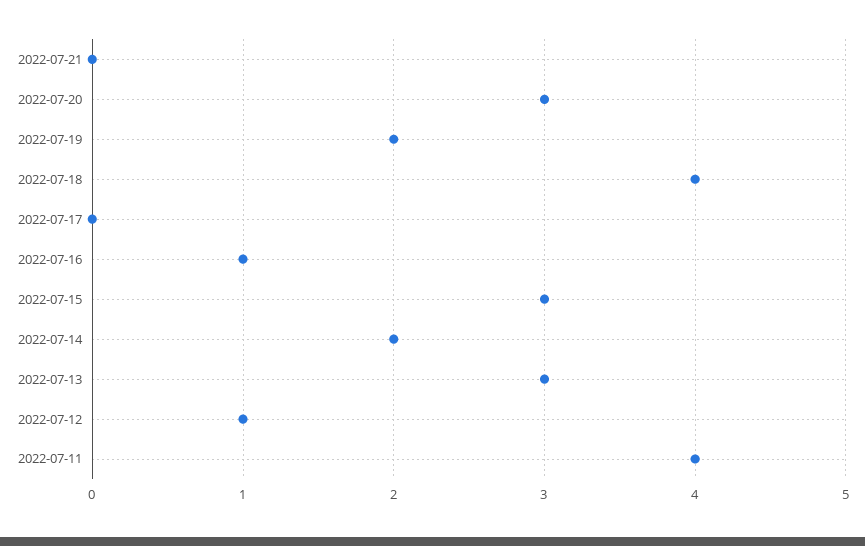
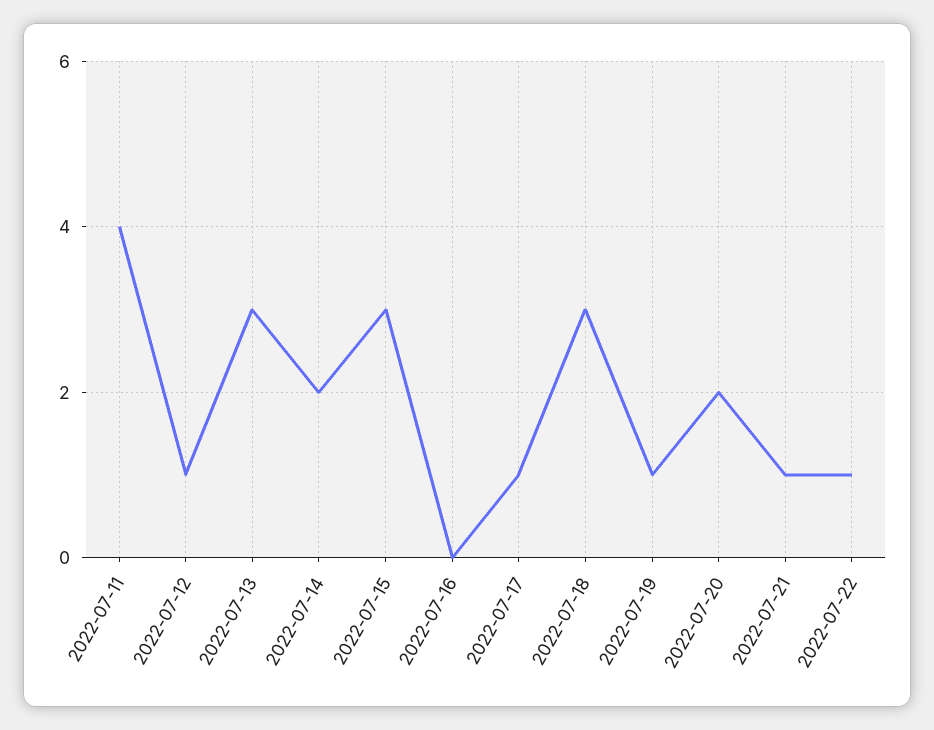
2022-07-21: 0 -> 1
2022-07-20: 3 -> 2
2022-07-19: 2 -> 1
2022-07-18: 4 -> 3
2022-07-17: 0 -> 1
2022-07-16: 1 -> 0
2022-07-22: none -> 1

